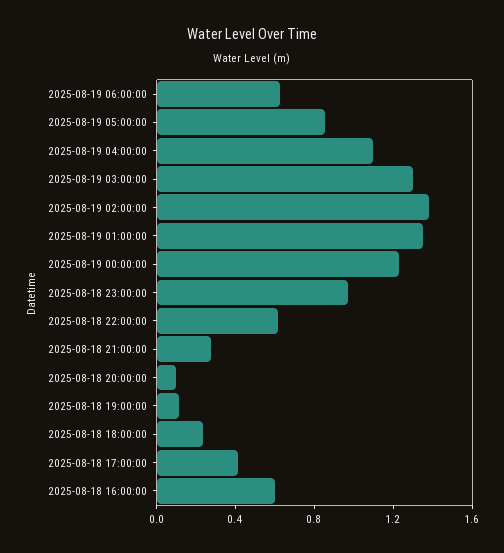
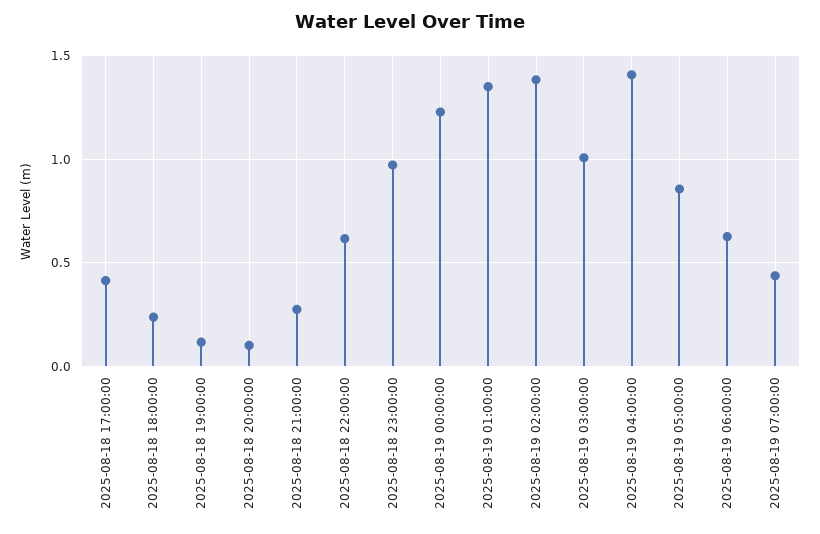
2025-08-19 04:00:00: 1.1 -> 1.4
2025-08-19 03:00:00: 1.3 -> 1
2025-08-18 16:00:00: 0.6 -> none
2025-08-19 07:00:00: none -> 0.45

